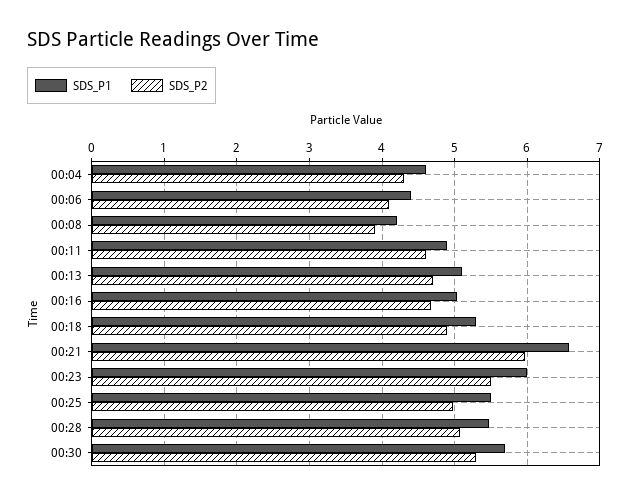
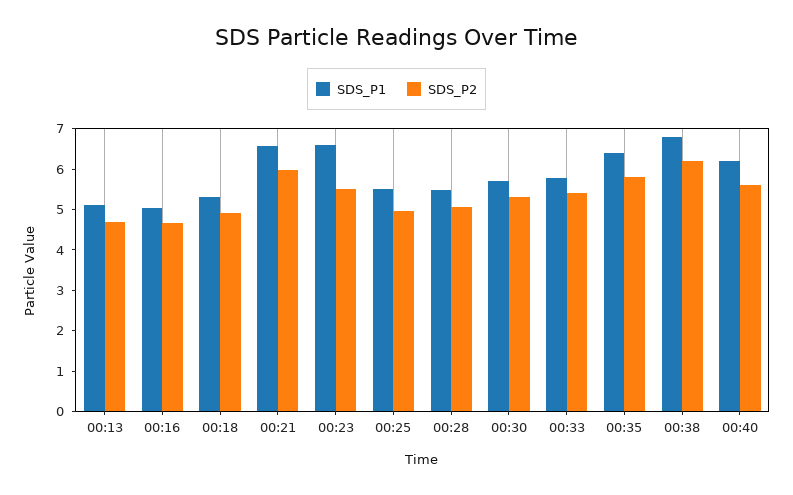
SDS_P1, 00:04: 4.6 -> none
SDS_P2, 00:04: 4.3 -> none
SDS_P1, 00:06: 4.4 -> none
SDS_P2, 00:06: 4.1 -> none
SDS_P1, 00:08: 4.2 -> none
SDS_P2, 00:08: 3.9 -> none
SDS_P1, 00:11: 4.9 -> none
SDS_P2, 00:11: 4.6 -> none
SDS_P1, 00:23: 6 -> 6.6
SDS_P1, 00:33: none -> 5.8
SDS_P2, 00:33: none -> 5.4
SDS_P1, 00:35: none -> 6.4
SDS_P2, 00:35: none -> 5.8
SDS_P1, 00:38: none -> 6.8
SDS_P2, 00:38: none -> 6.2
SDS_P1, 00:40: none -> 6.2
SDS_P2, 00:40: none -> 5.6

